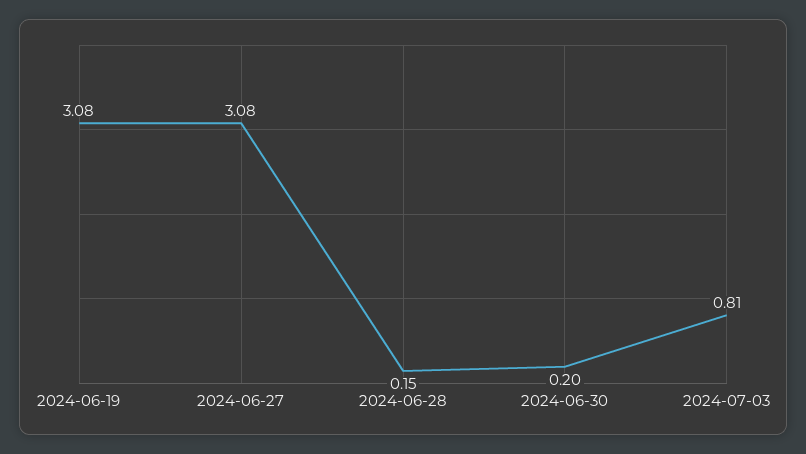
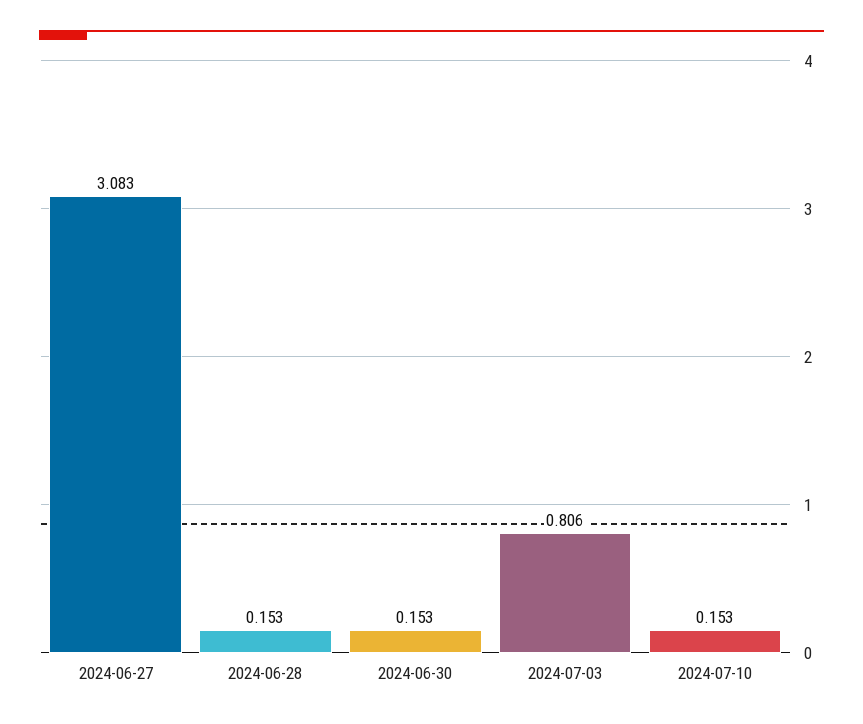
2024-06-19: 3.08 -> none
2024-06-30: 0.2 -> 0.153
2024-07-10: none -> 0.153

